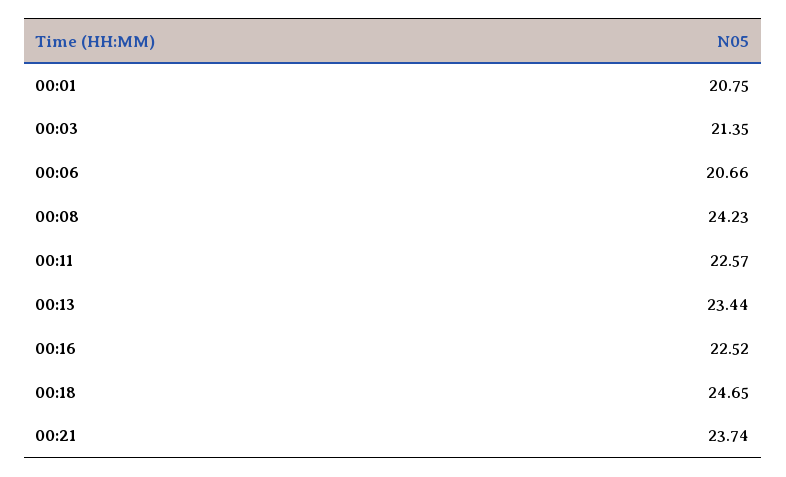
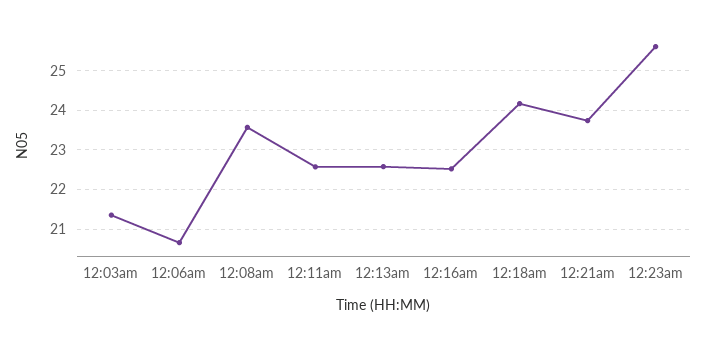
00:01: 20.75 -> none
00:08: 24.23 -> 23.6
00:13: 23.44 -> 22.6
00:18: 24.65 -> 24.2
12:23am: none -> 25.6

